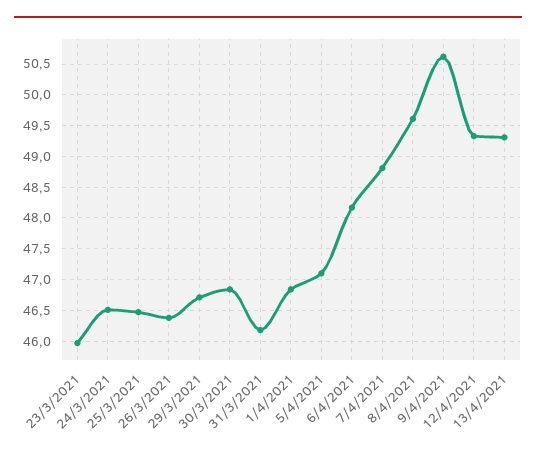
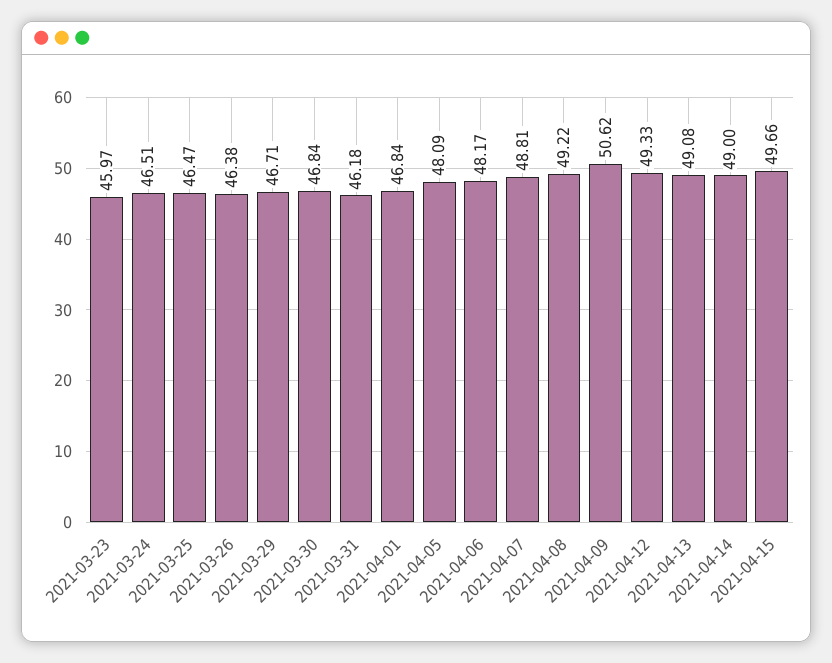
5/4/2021: 47.1 -> 48.09
8/4/2021: 49.6 -> 49.22
13/4/2021: 49.3 -> 49.08
2021-04-14: none -> 49
2021-04-15: none -> 49.66

